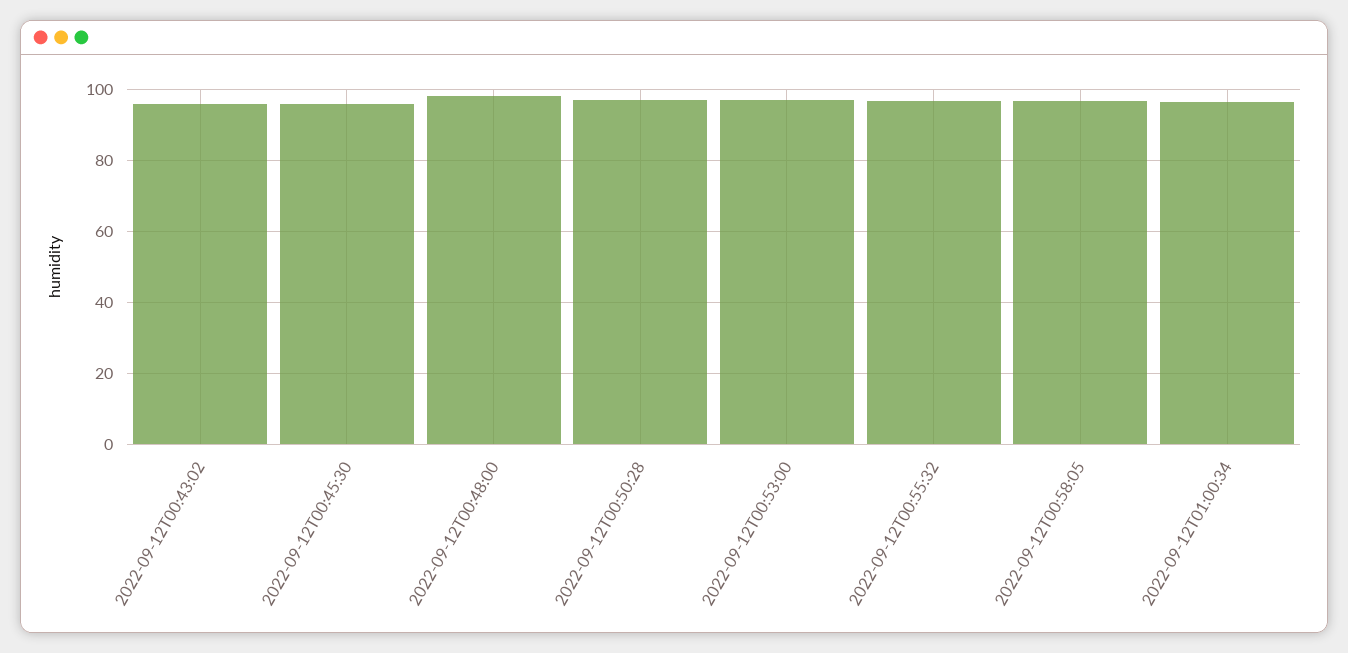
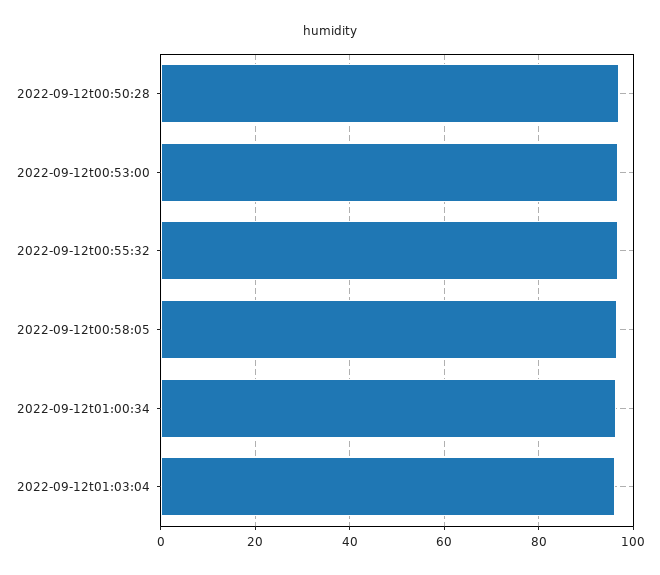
2022-09-12T00:43:02: 96 -> none
2022-09-12T00:45:30: 96 -> none
2022-09-12T00:48:00: 98 -> none
2022-09-12t01:03:04: none -> 96

